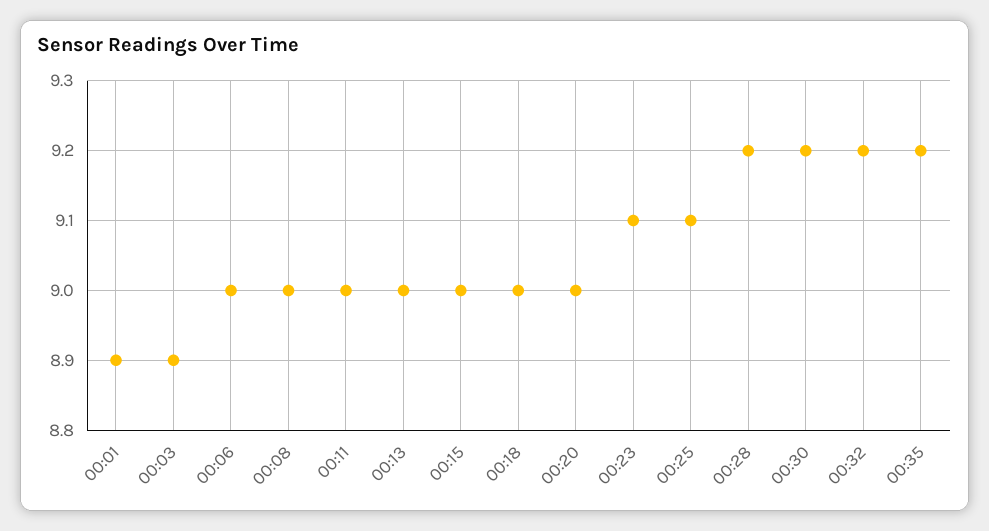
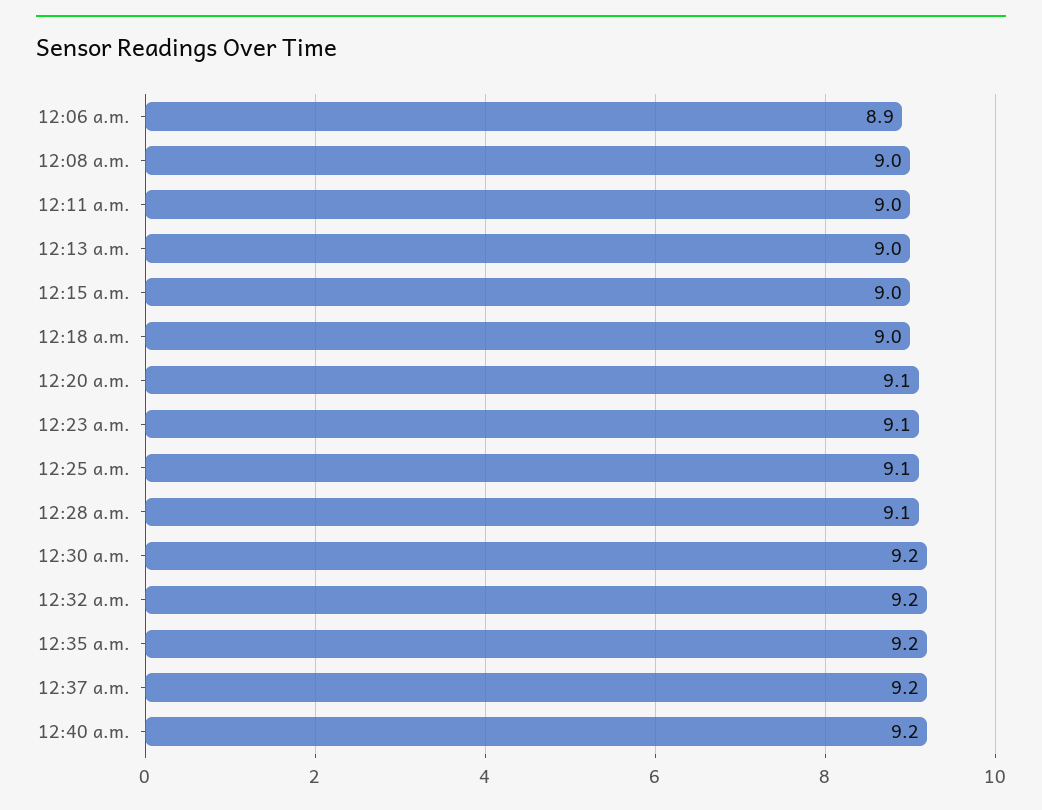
00:01: 8.9 -> none
00:03: 8.9 -> none
00:06: 9 -> 8.9
00:20: 9 -> 9.1
00:28: 9.2 -> 9.1
12:37 a.m.: none -> 9.2
12:40 a.m.: none -> 9.2

